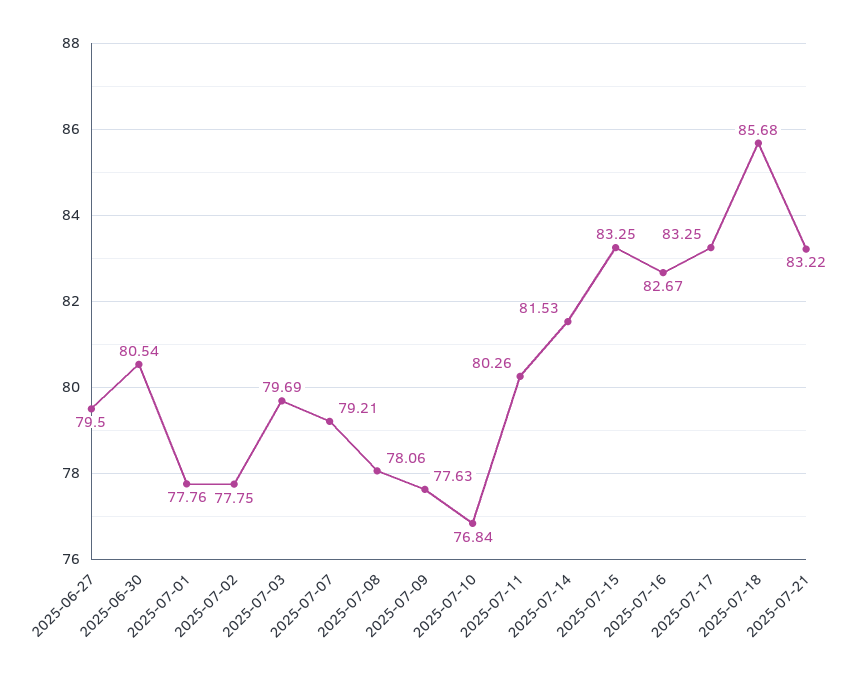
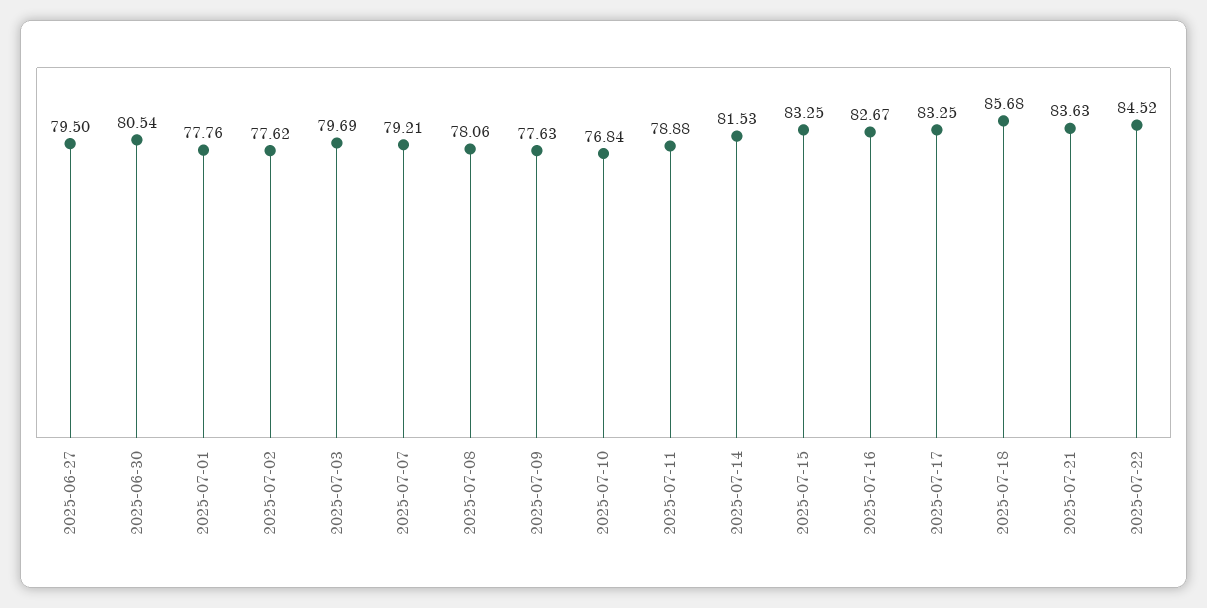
2025-07-02: 77.75 -> 77.62
2025-07-11: 80.26 -> 78.88
2025-07-21: 83.22 -> 83.63
2025-07-22: none -> 84.52

